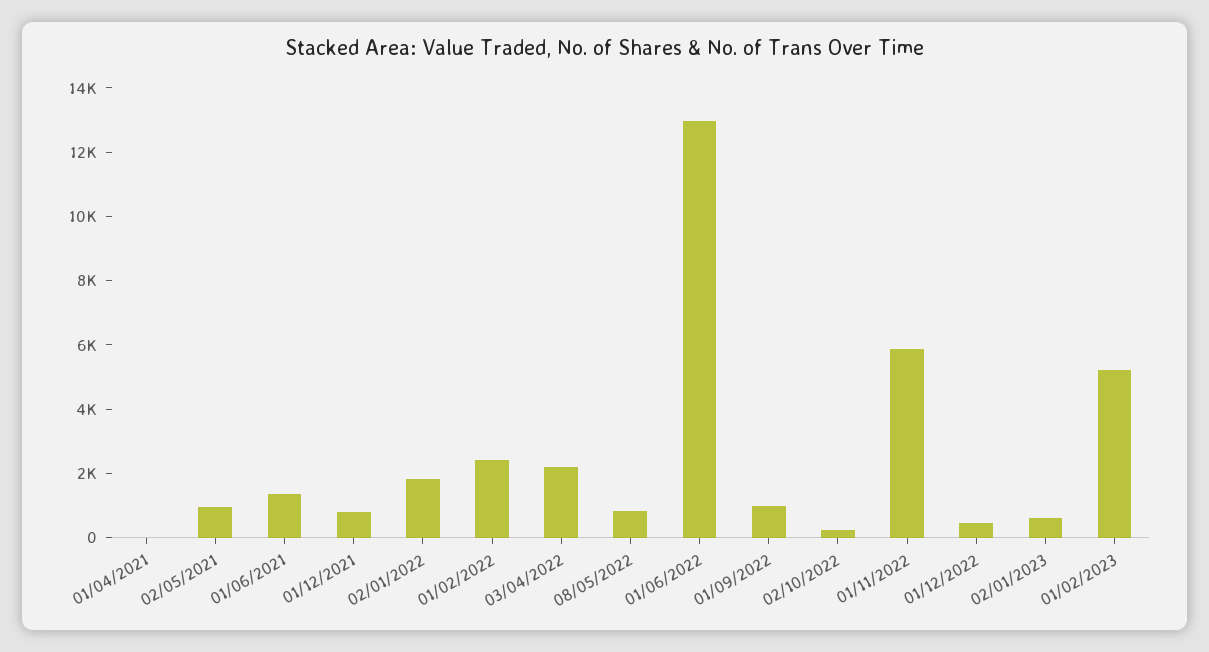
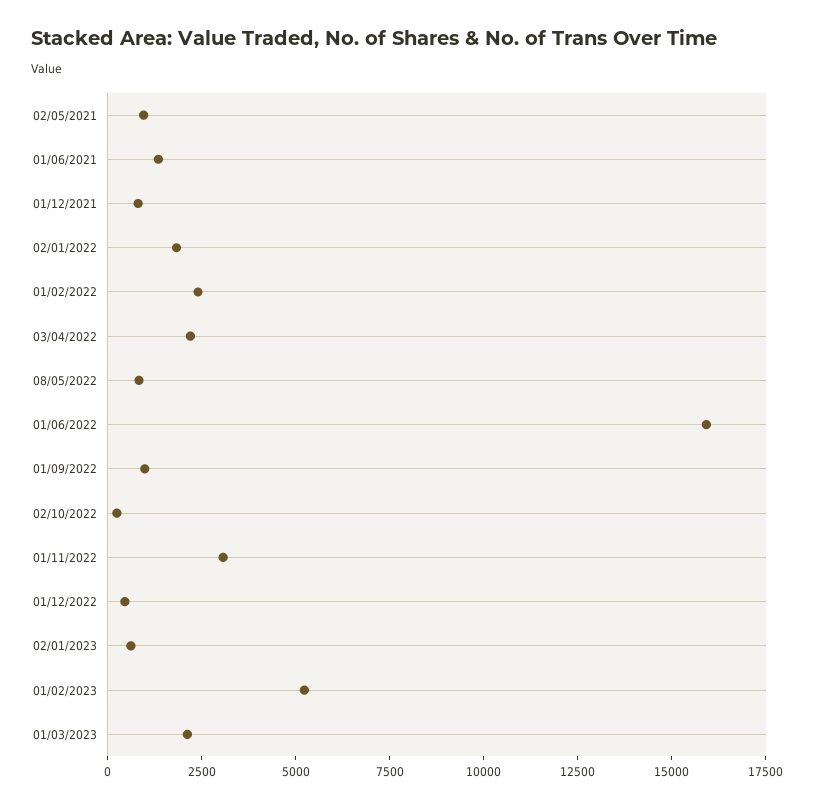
01/04/2021: 0 -> none
01/06/2022: 13000 -> 16000
01/11/2022: 6000 -> 3000
01/03/2023: none -> 2000

